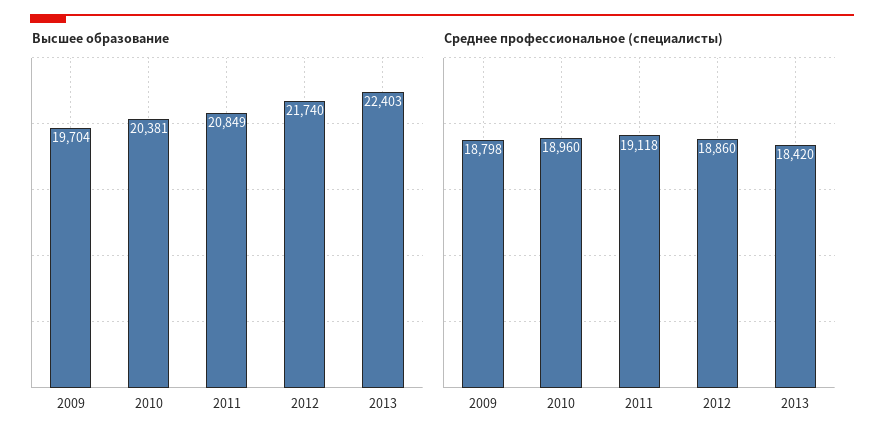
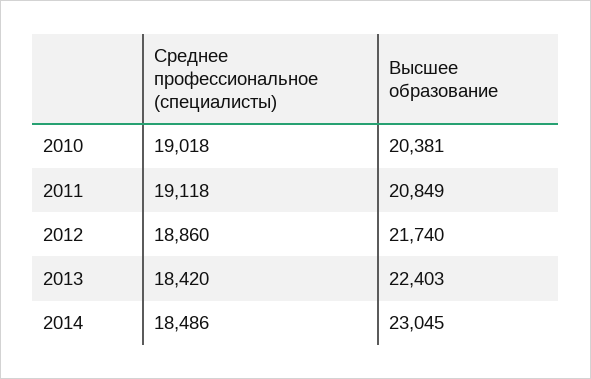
Высшее образование, 2009: 19704 -> none
Среднее профессиональное (специалисты), 2009: 18798 -> none
Среднее профессиональное (специалисты), 2010: 18960 -> 19018
Среднее профессиональное (специалисты), 2014: none -> 18486
Высшее образование, 2014: none -> 23045

